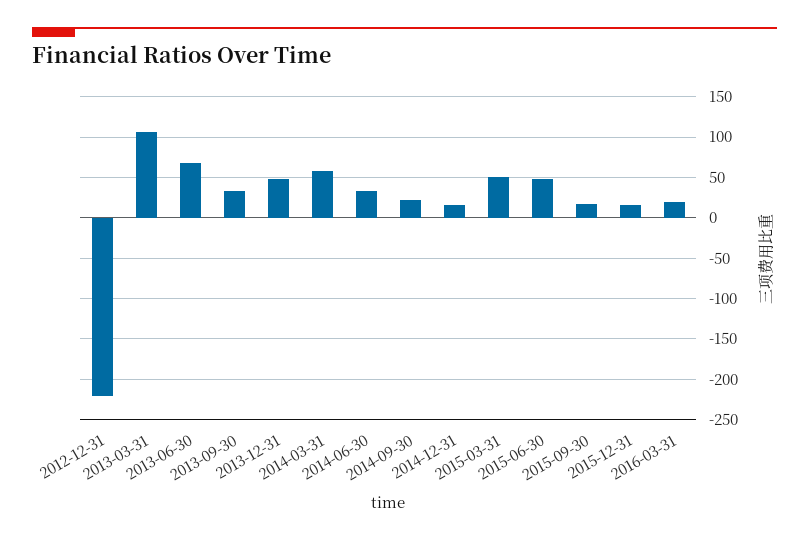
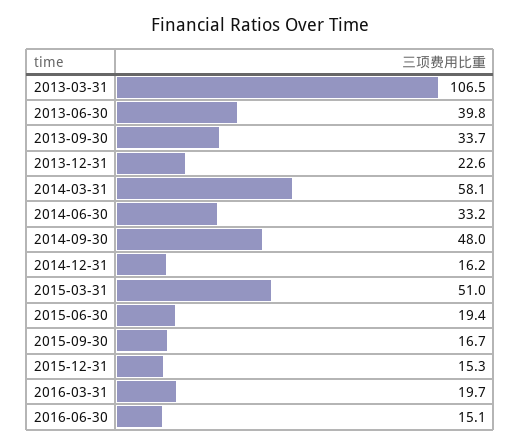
2012-12-31: -220 -> none
2013-06-30: 70 -> 39.8
2013-12-31: 50 -> 22.6
2014-09-30: 20 -> 48
2015-06-30: 50 -> 19.4
2016-06-30: none -> 15.1

